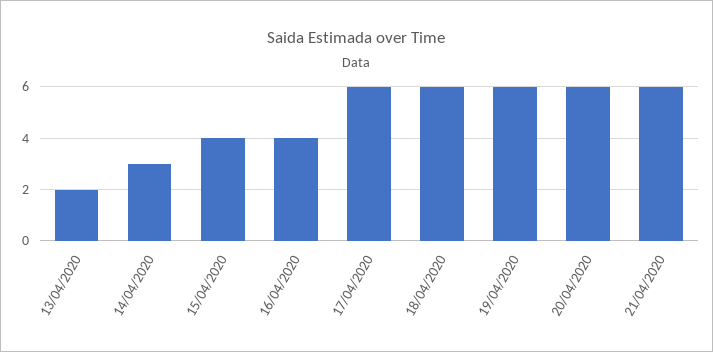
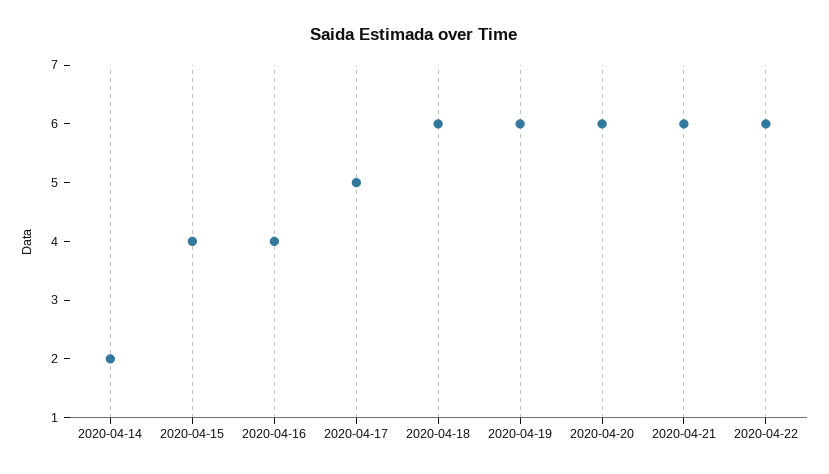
13/04/2020: 2 -> none
14/04/2020: 3 -> 2
17/04/2020: 6 -> 5
2020-04-22: none -> 6

